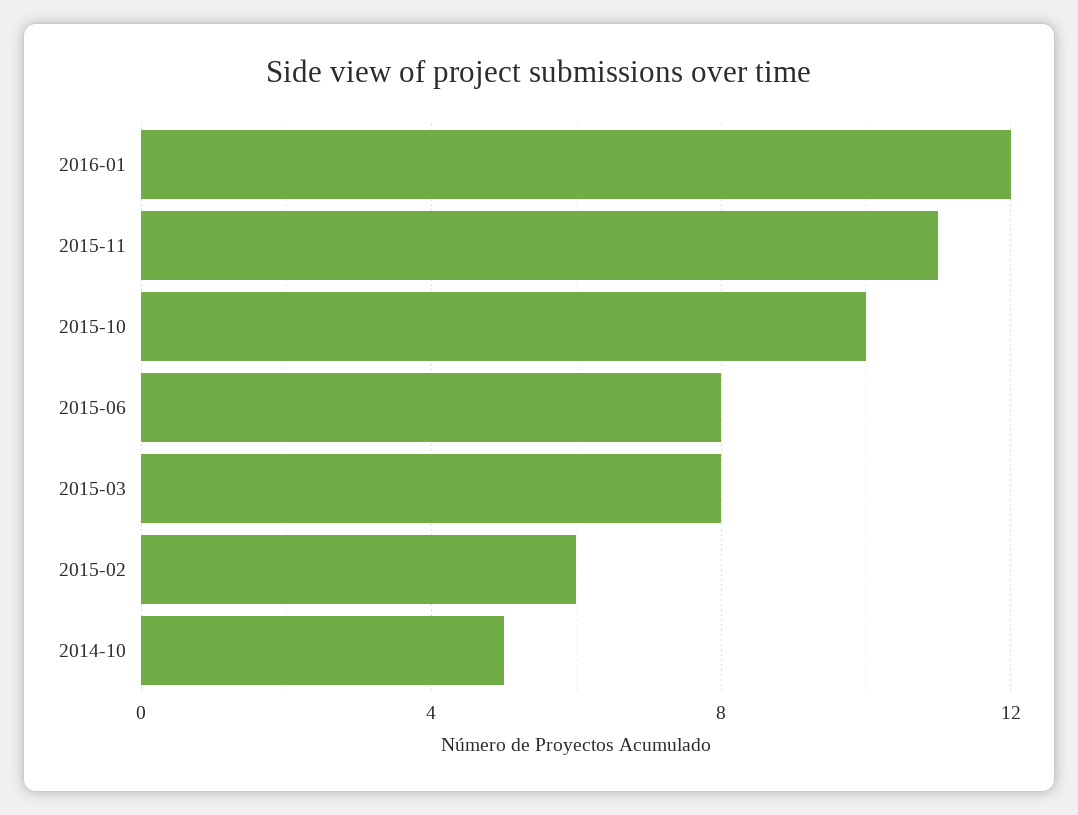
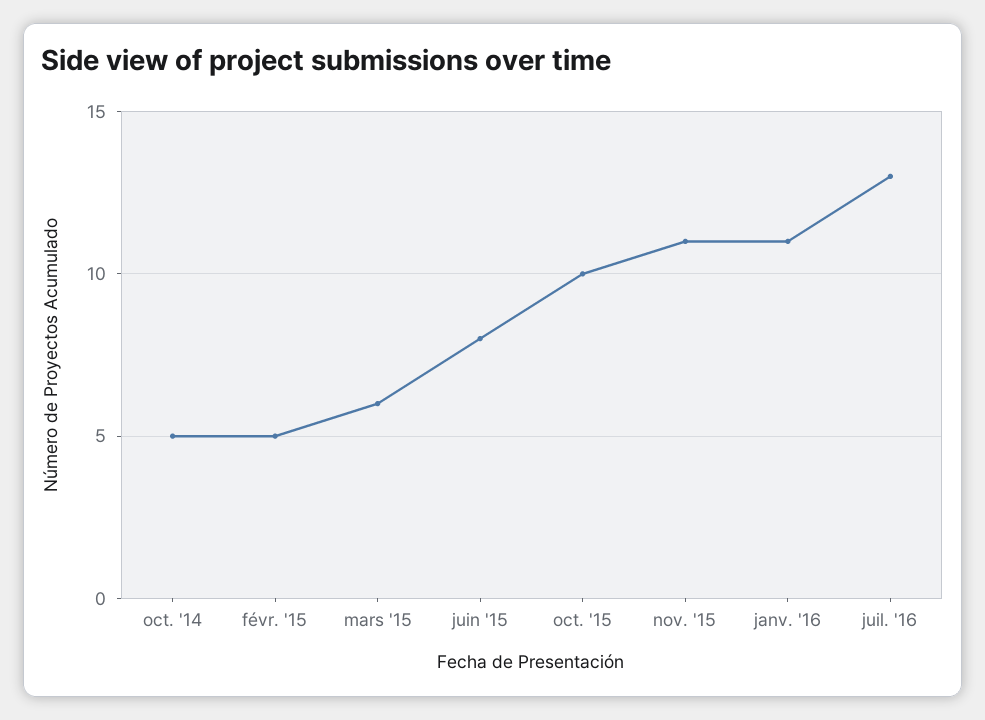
2016-01: 12 -> 11
2015-03: 8 -> 6
2015-02: 6 -> 5
juil. '16: none -> 13

